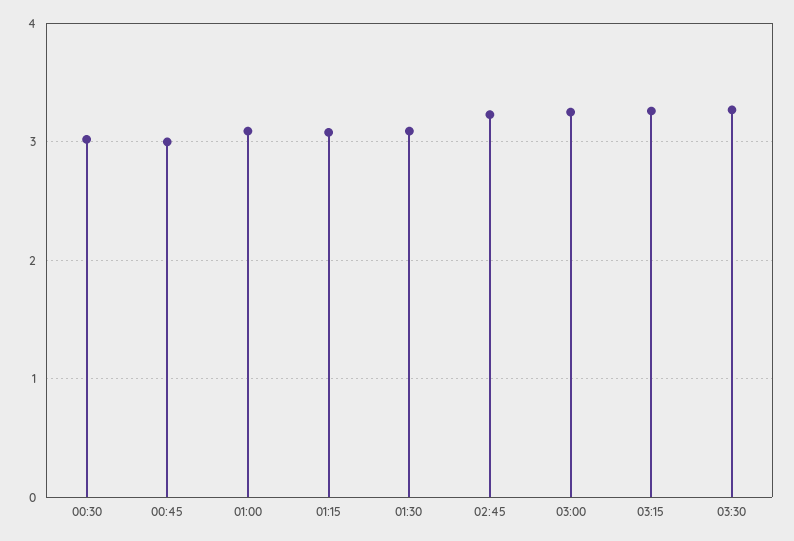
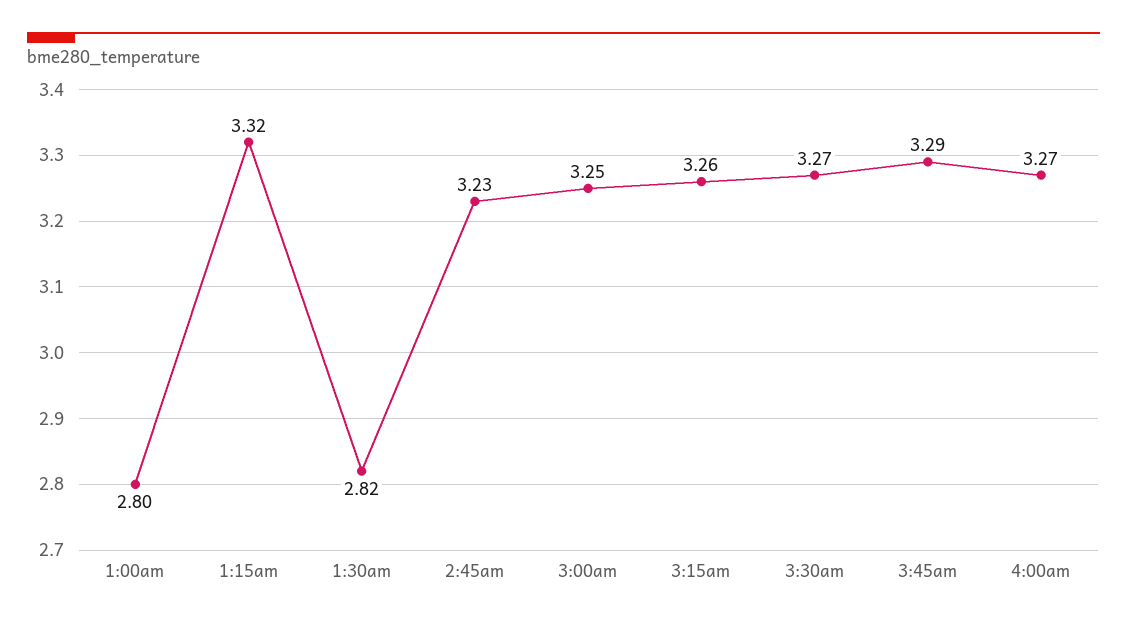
00:30: 3 -> none
00:45: 3 -> none
01:00: 3.1 -> 2.8
01:15: 3.1 -> 3.32
01:30: 3.1 -> 2.82
3:45am: none -> 3.29
4:00am: none -> 3.27

